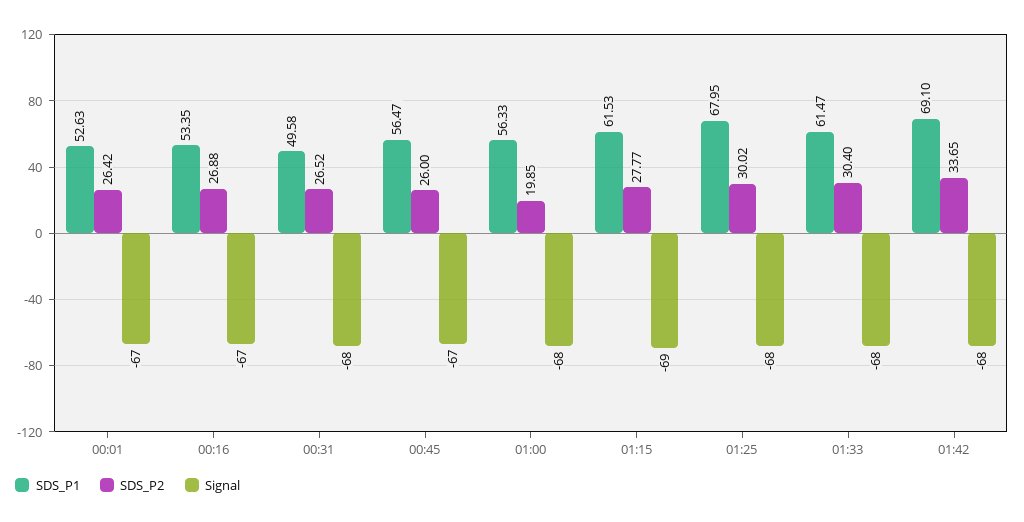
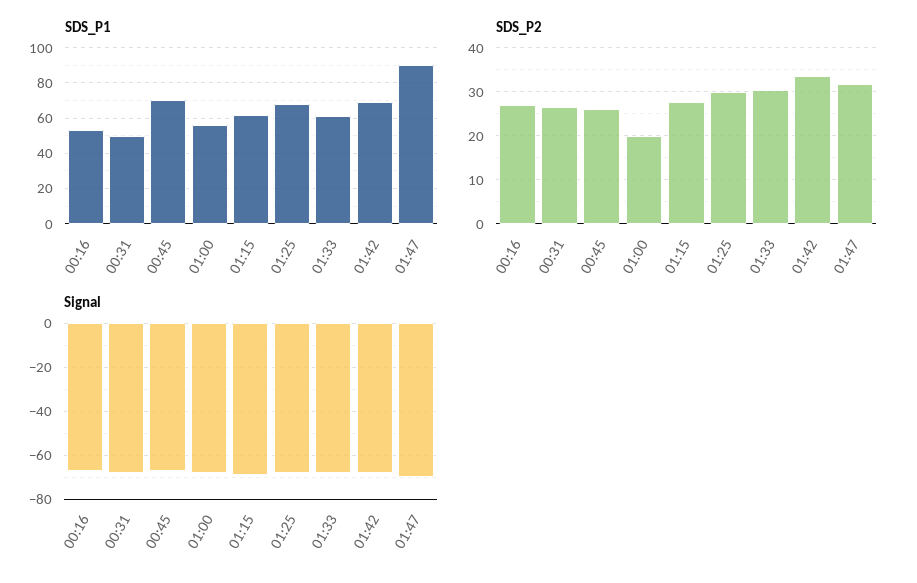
SDS_P1, 00:01: 52.63 -> none
SDS_P2, 00:01: 26.42 -> none
Signal, 00:01: -67 -> none
SDS_P1, 00:45: 56.47 -> 70
SDS_P1, 01:47: none -> 90
SDS_P2, 01:47: none -> 32
Signal, 01:47: none -> -70

